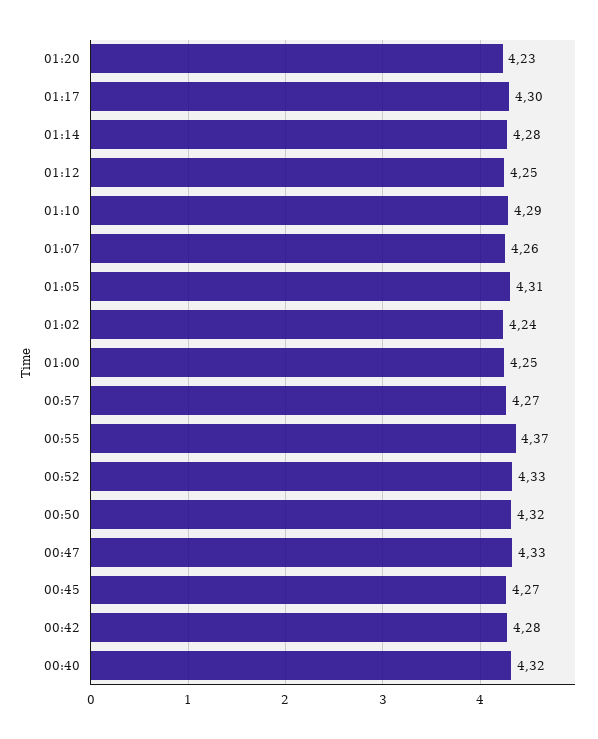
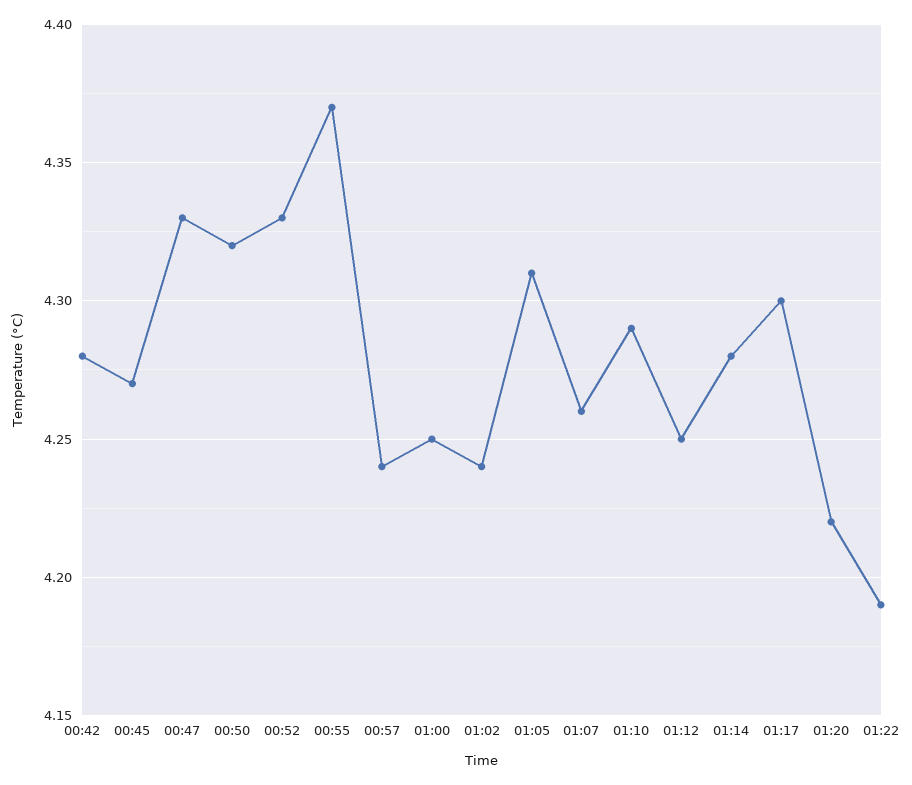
01:20: 4.23 -> 4.22
00:57: 4.27 -> 4.24
00:40: 4.32 -> none
01:22: none -> 4.19

